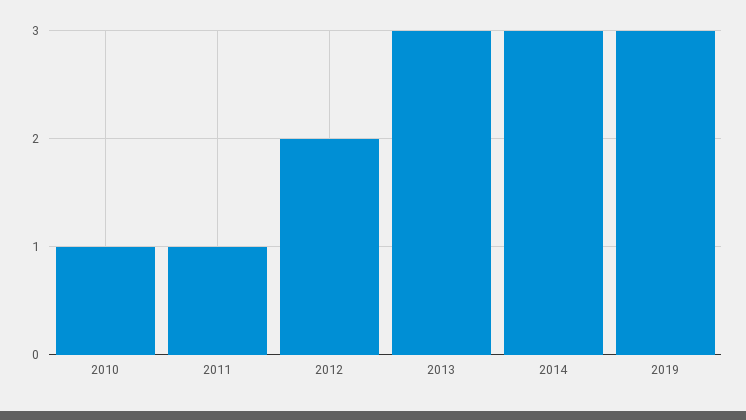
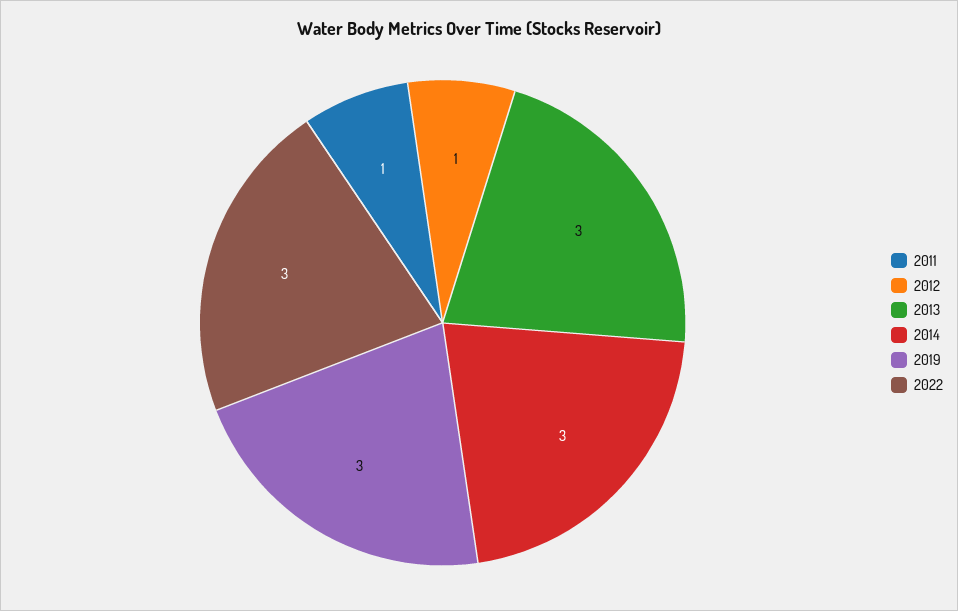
2010: 1 -> none
2012: 2 -> 1
2022: none -> 3

